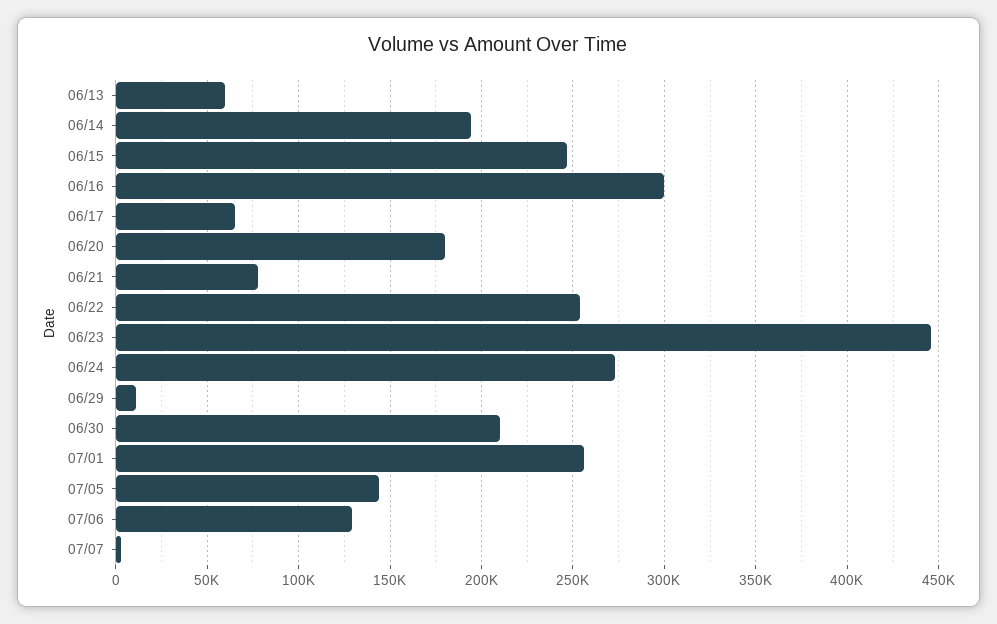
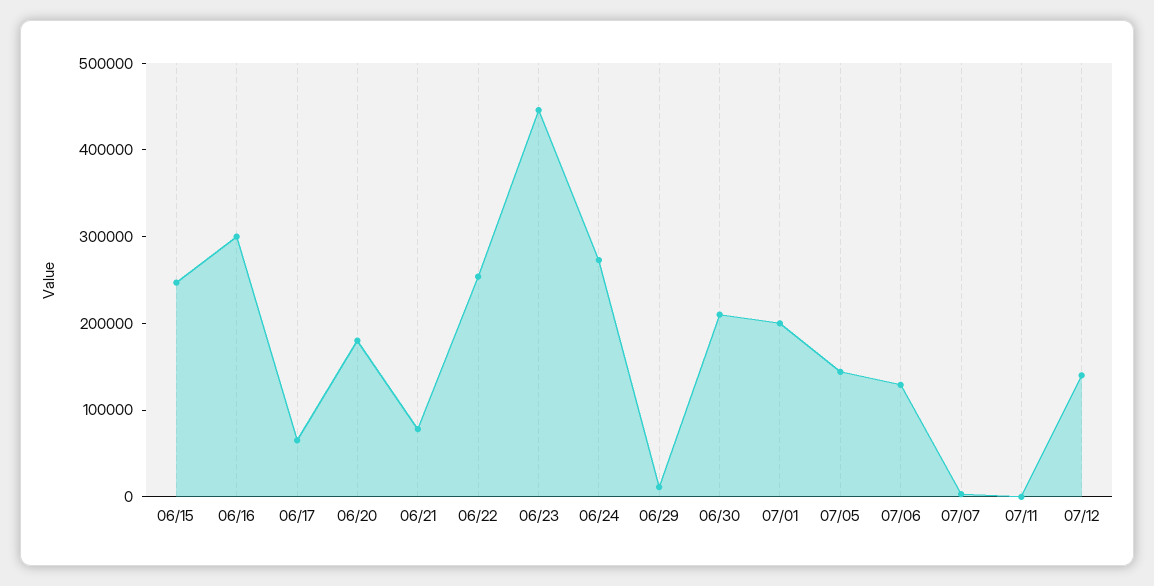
06/13: 60000 -> none
06/14: 195000 -> none
07/01: 255000 -> 200000
07/11: none -> 0
07/12: none -> 140000

